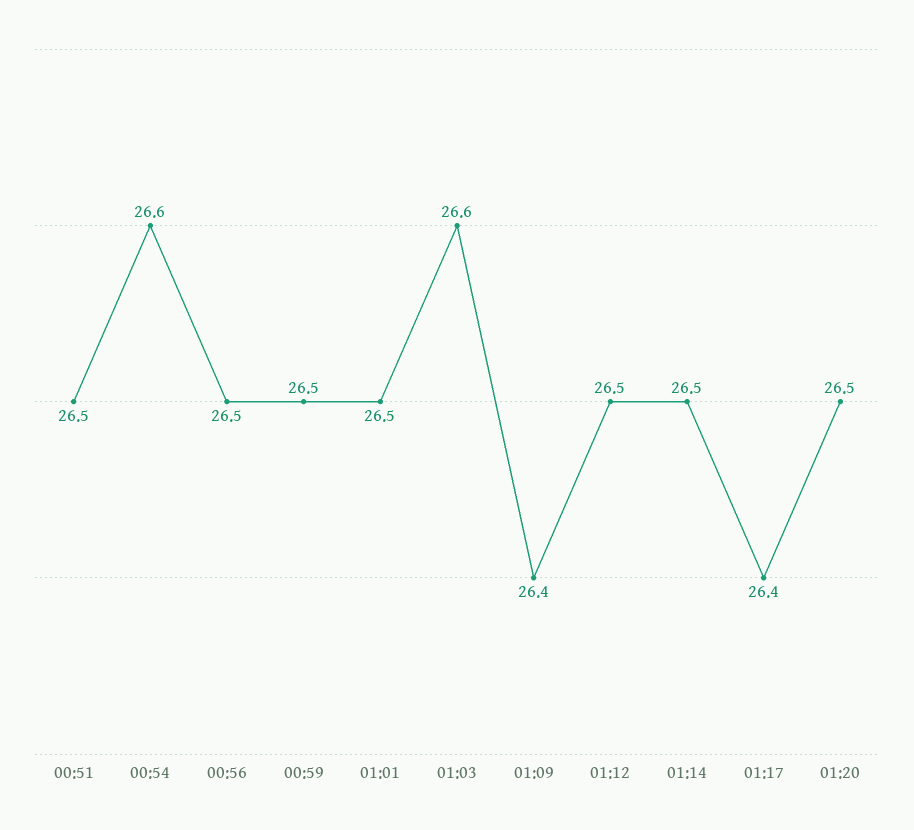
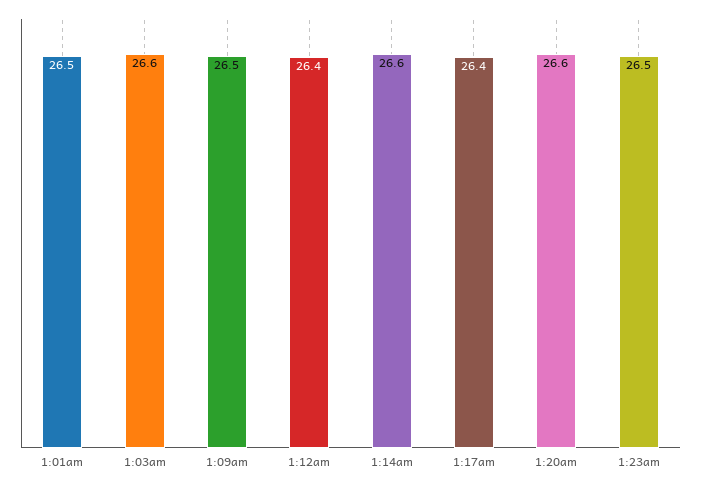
00:51: 26.5 -> none
00:54: 26.6 -> none
00:56: 26.5 -> none
00:59: 26.5 -> none
01:09: 26.4 -> 26.5
01:12: 26.5 -> 26.4
01:14: 26.5 -> 26.6
01:20: 26.5 -> 26.6
1:23am: none -> 26.5

